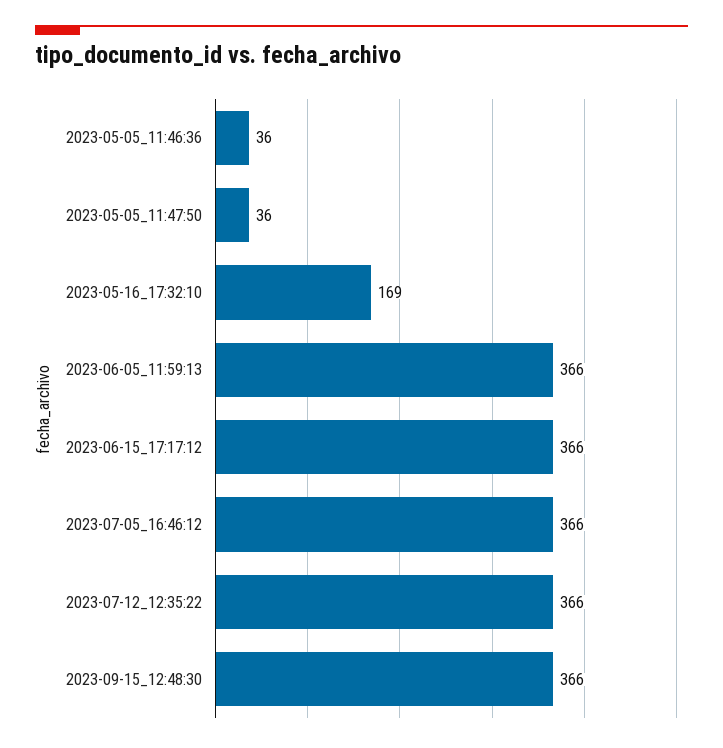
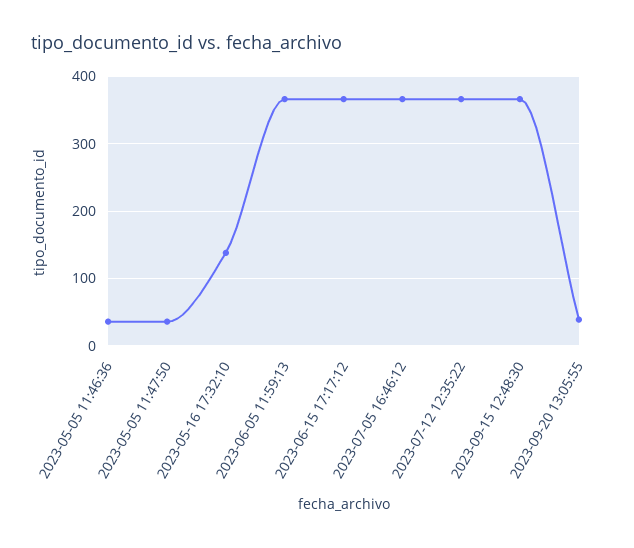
2023-05-16_17:32:10: 169 -> 140
2023-09-20 13:05:55: none -> 40

